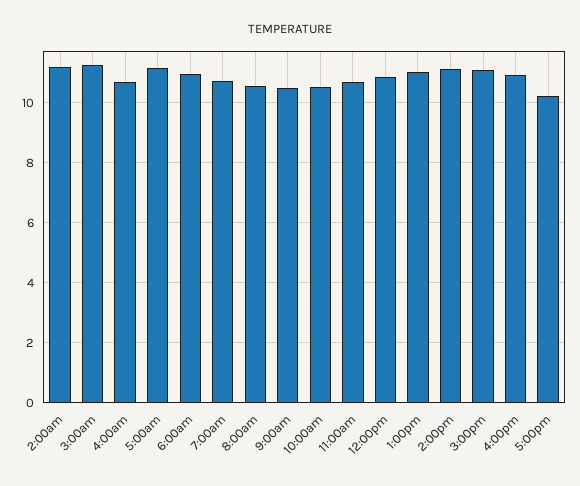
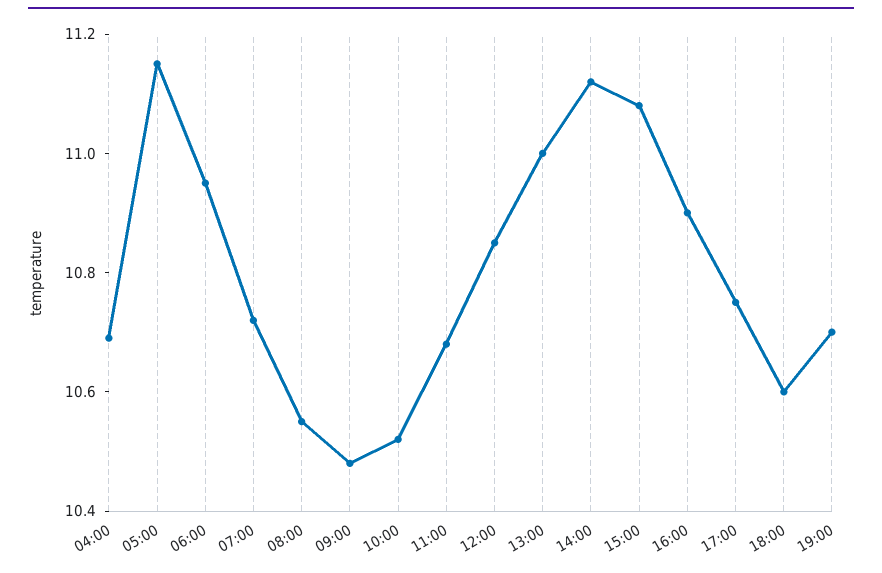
2:00am: 11.2 -> none
3:00am: 11.2 -> none
5:00pm: 10.2 -> 10.75
18:00: none -> 10.6
19:00: none -> 10.7

